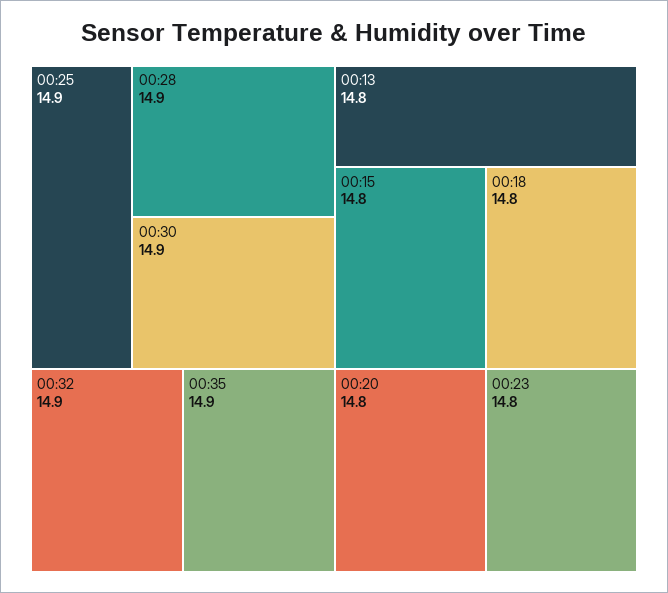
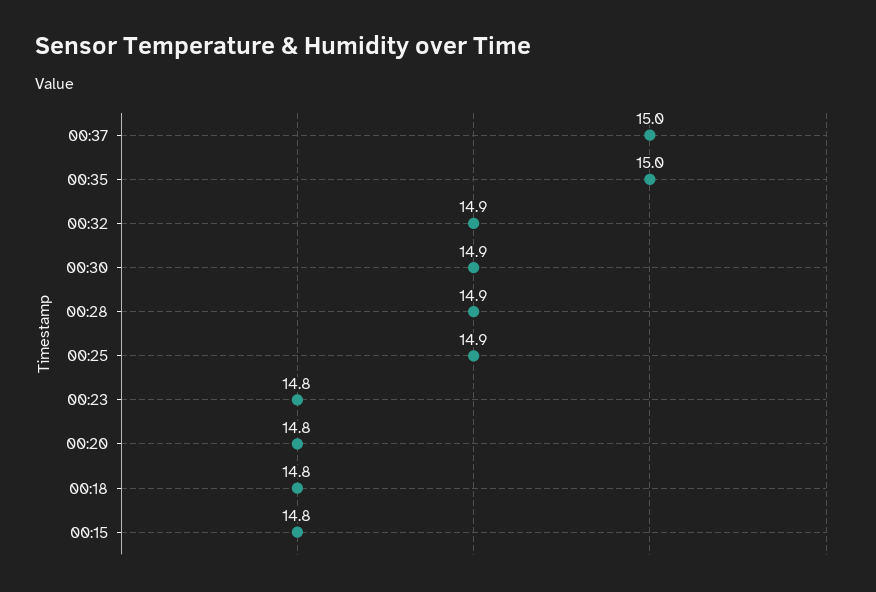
00:35: 14.9 -> 15
00:13: 14.8 -> none
00:37: none -> 15

